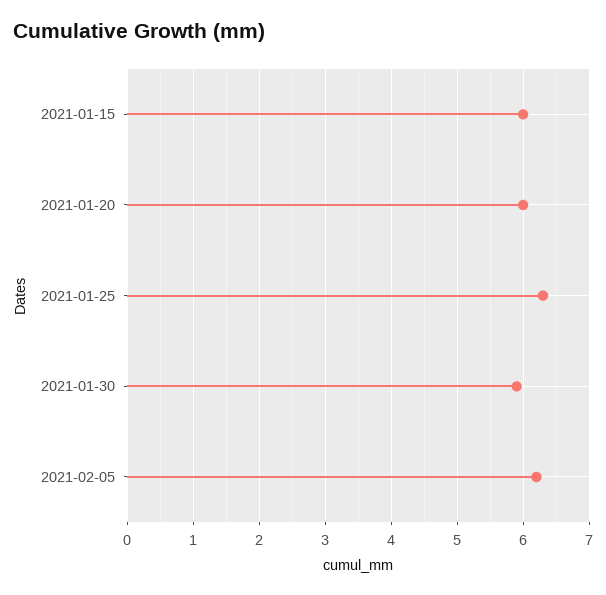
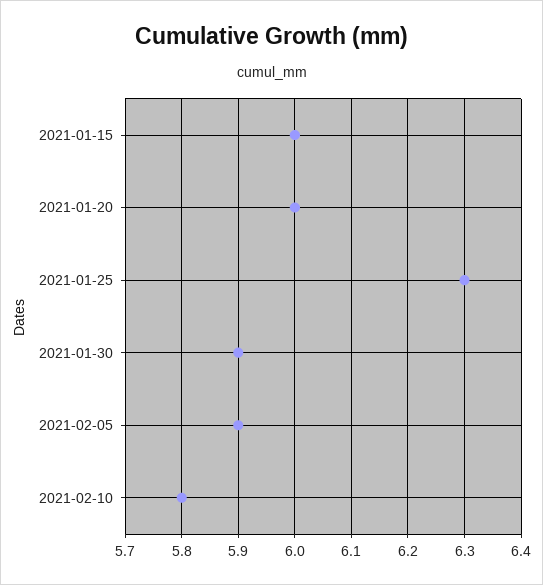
2021-02-05: 6.2 -> 5.9
2021-02-10: none -> 5.8

